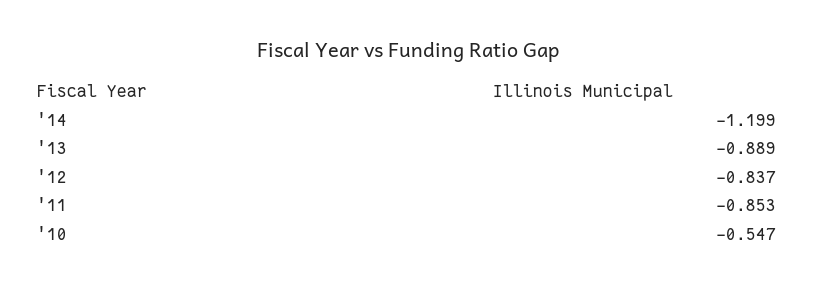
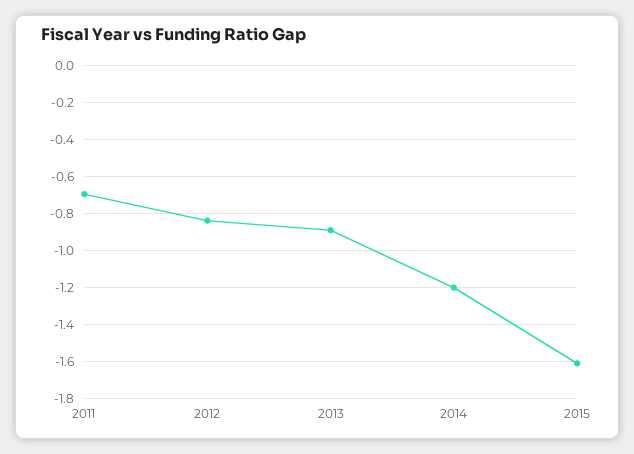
'11: -0.853 -> -0.7
'10: -0.547 -> none
2015: none -> -1.6

